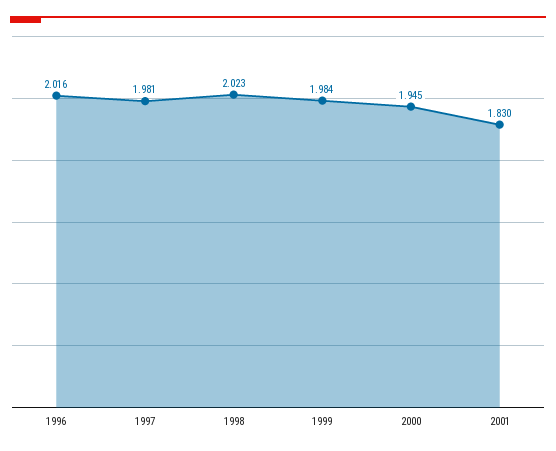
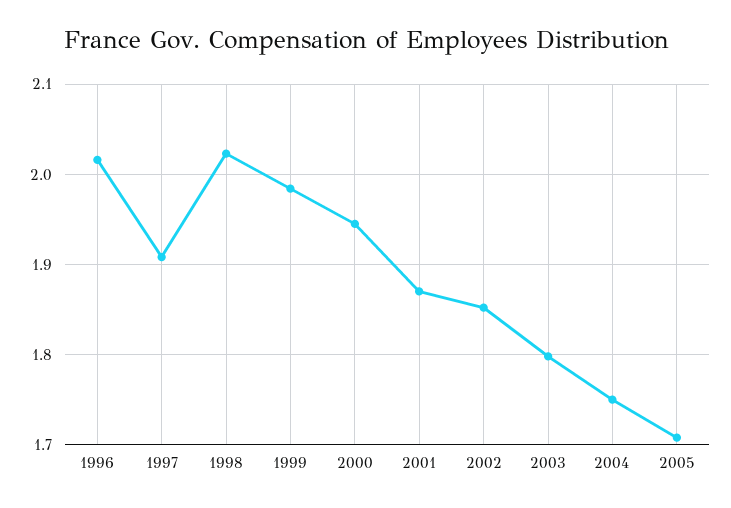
1997: 1.981 -> 1.91
2001: 1.83 -> 1.87
2002: none -> 1.85
2003: none -> 1.8
2004: none -> 1.75
2005: none -> 1.71

